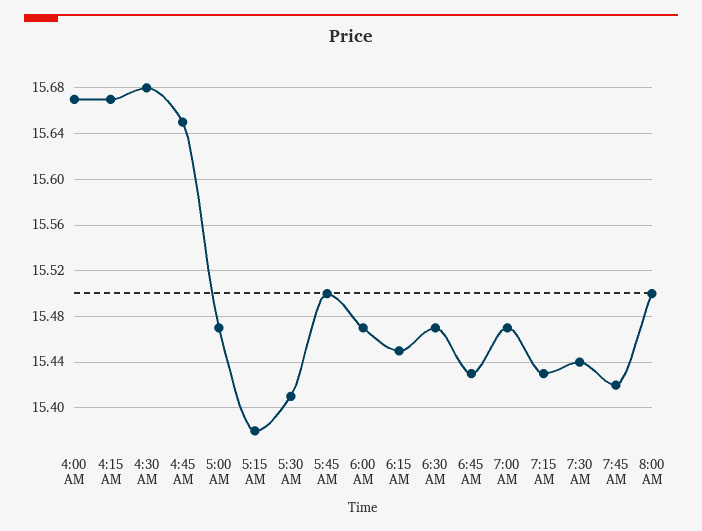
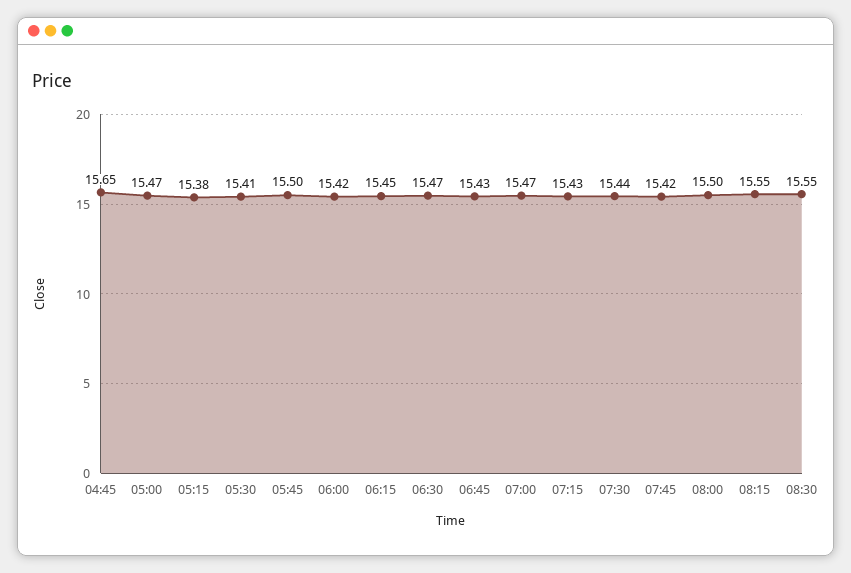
4:00 AM: 15.67 -> none
4:15 AM: 15.67 -> none
4:30 AM: 15.68 -> none
6:00 AM: 15.47 -> 15.42
08:15: none -> 15.55
08:30: none -> 15.55

